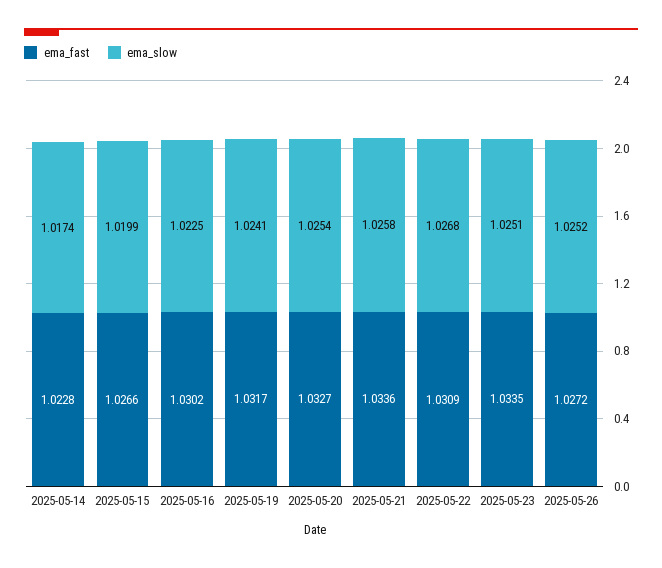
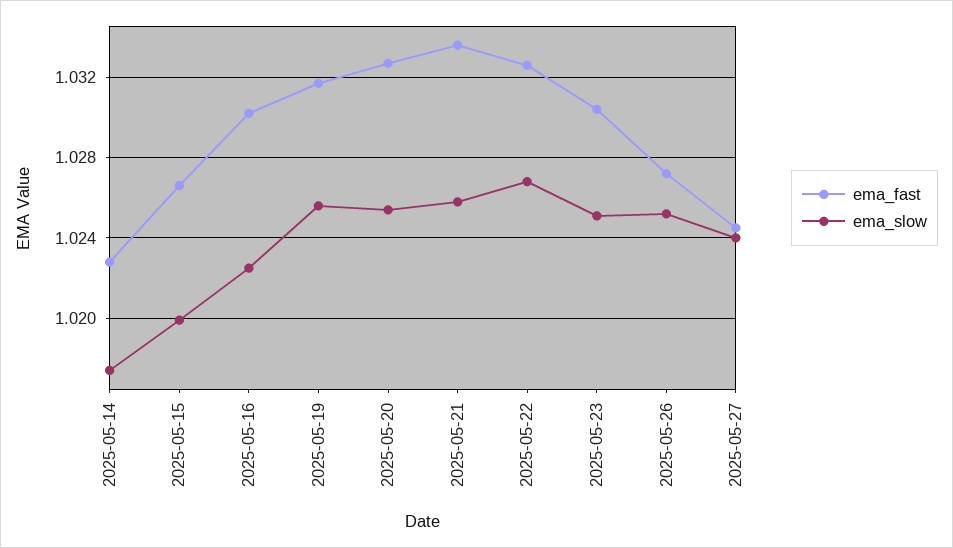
ema_slow, 2025-05-19: 1.0241 -> 1.0255
ema_fast, 2025-05-22: 1.0309 -> 1.0325
ema_fast, 2025-05-23: 1.0335 -> 1.0305
ema_fast, 2025-05-27: none -> 1.0245
ema_slow, 2025-05-27: none -> 1.024

